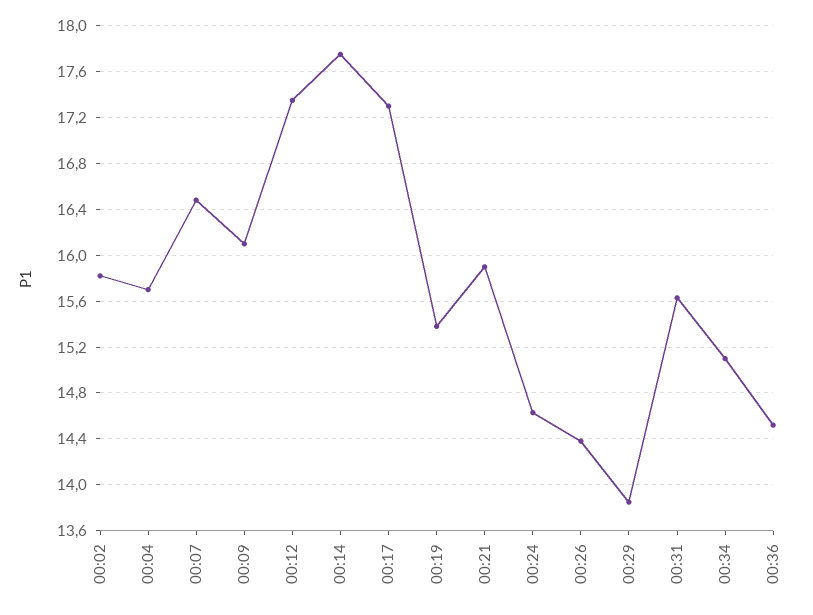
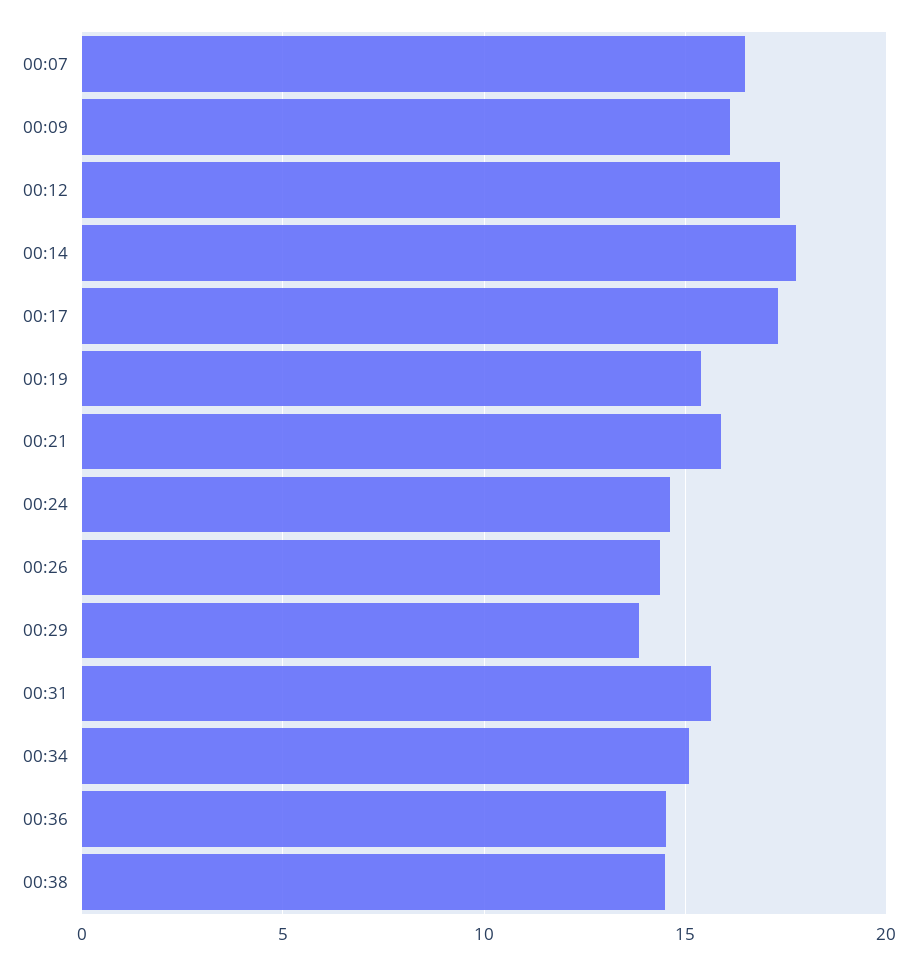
00:02: 15.8 -> none
00:04: 15.7 -> none
00:38: none -> 14.5

